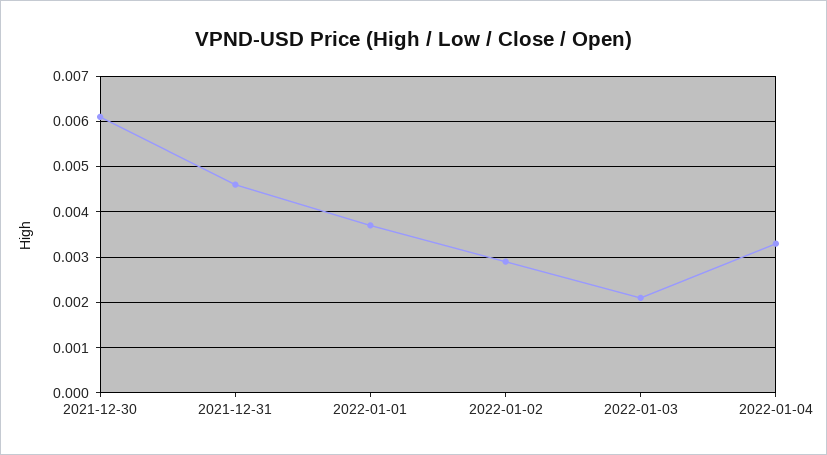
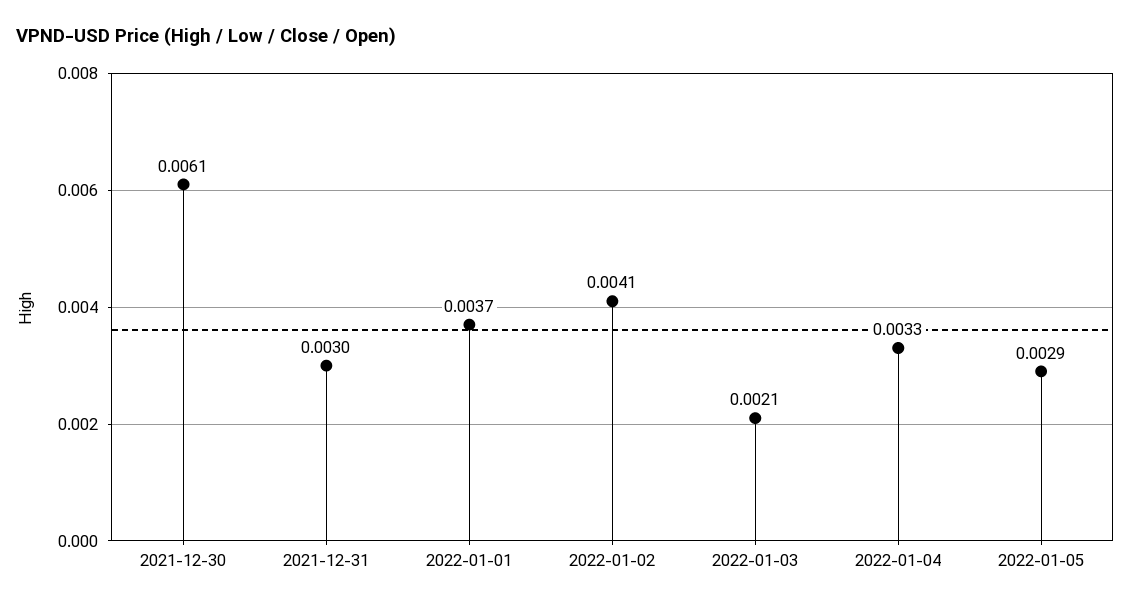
2021-12-31: 0.0045 -> 0.003
2022-01-02: 0.003 -> 0.0041
2022-01-05: none -> 0.0029

